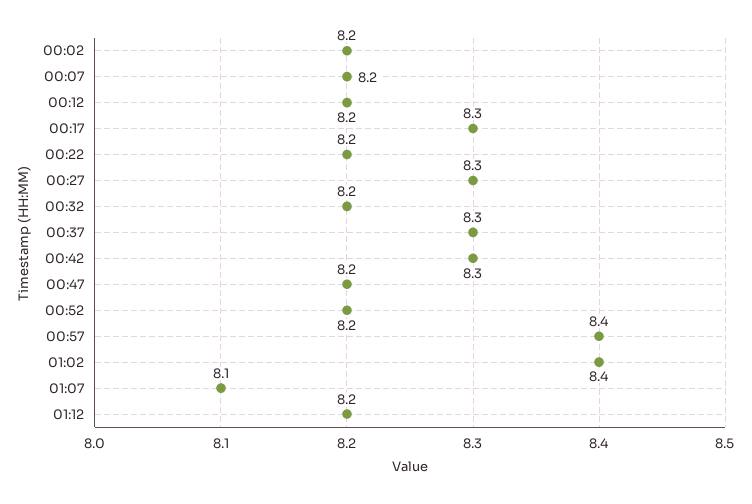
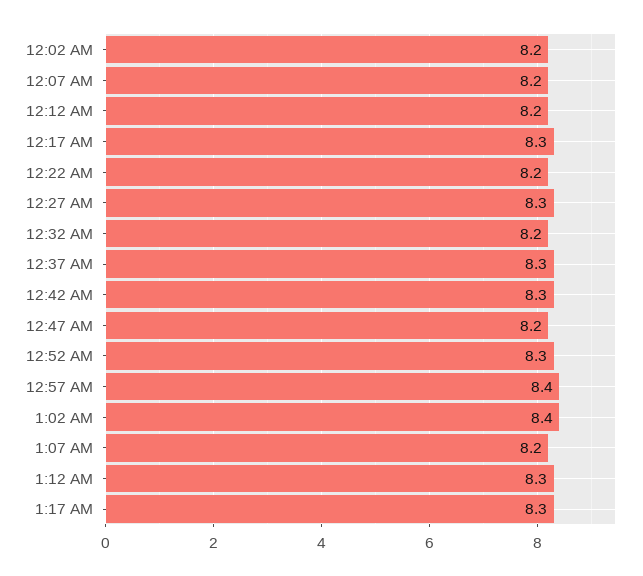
00:52: 8.2 -> 8.3
01:07: 8.1 -> 8.2
01:12: 8.2 -> 8.3
1:17 AM: none -> 8.3

